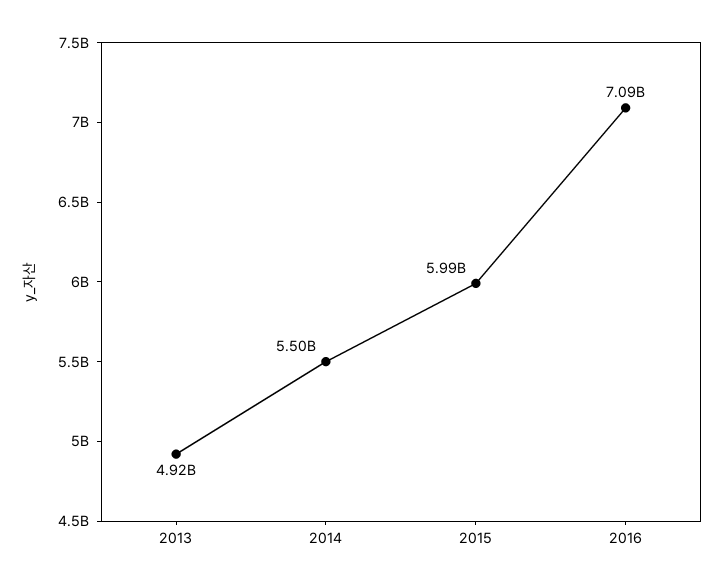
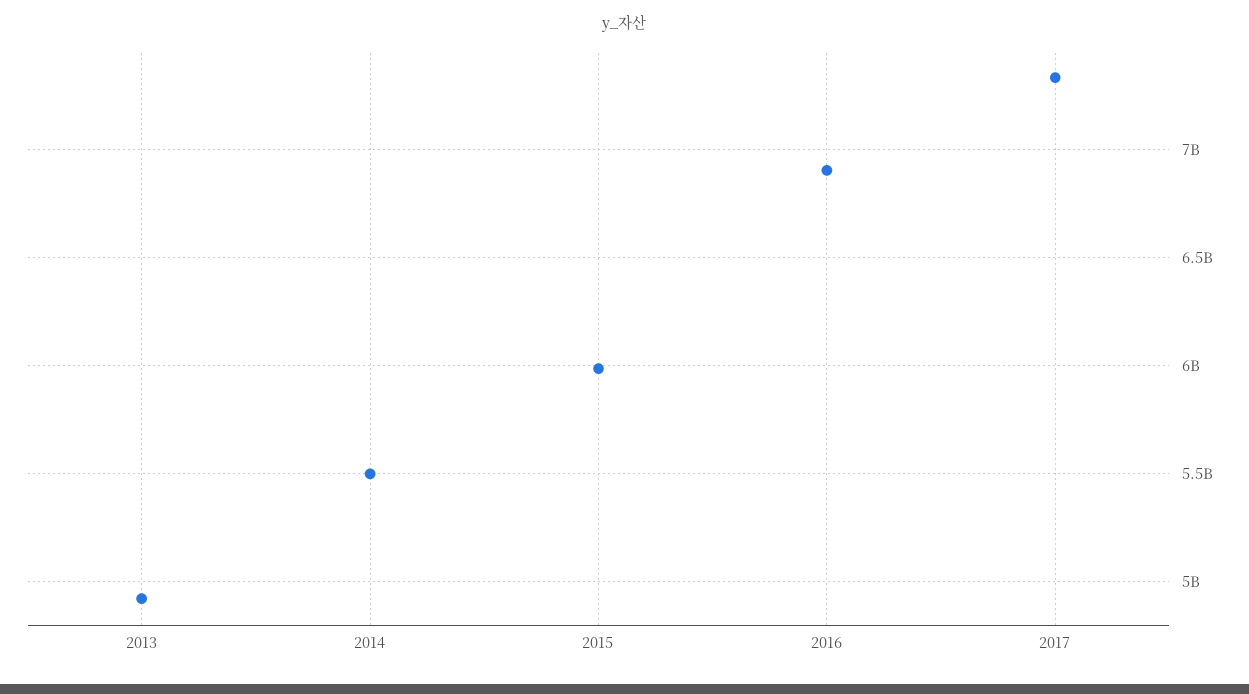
2016: 7090000000 -> 6900000000
2017: none -> 7350000000

